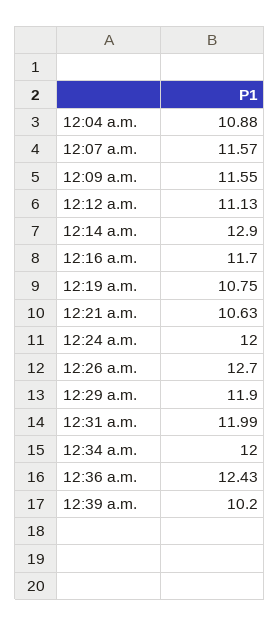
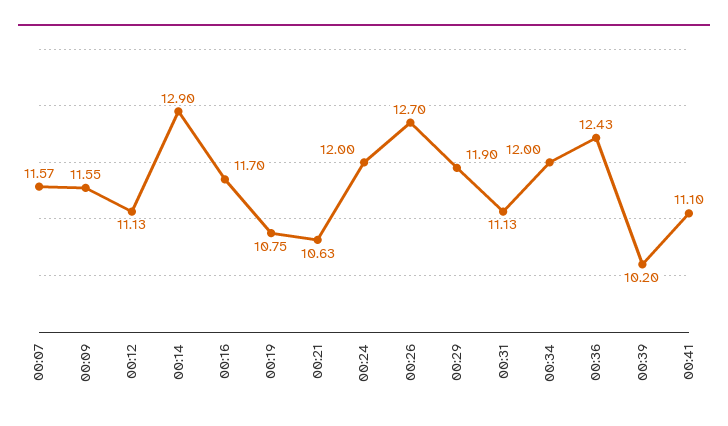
12:04 a.m.: 10.88 -> none
12:31 a.m.: 11.99 -> 11.13
00:41: none -> 11.1

